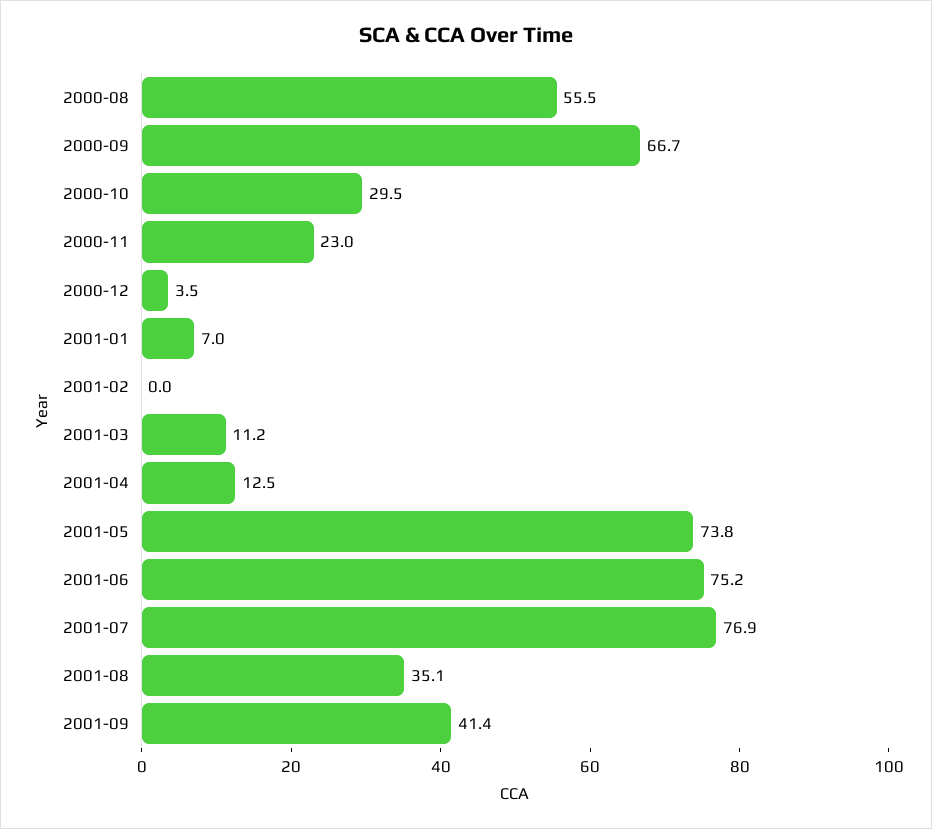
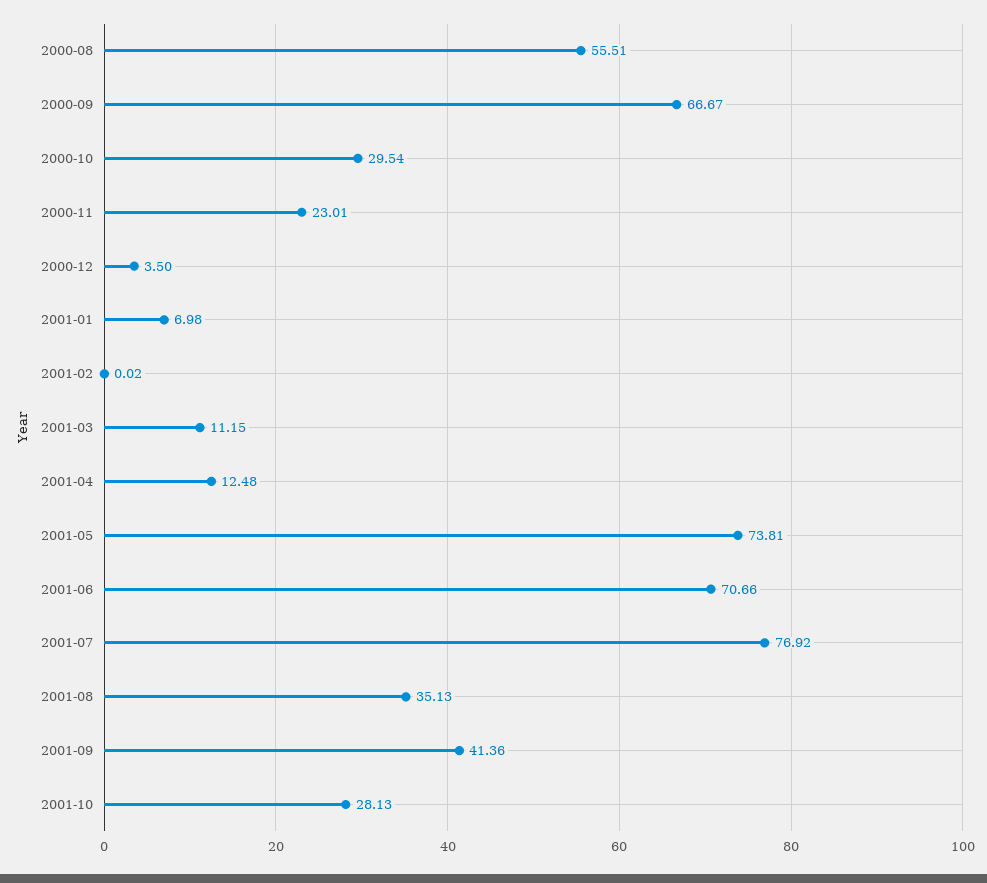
2001-06: 75.2 -> 70.66
2001-10: none -> 28.13

